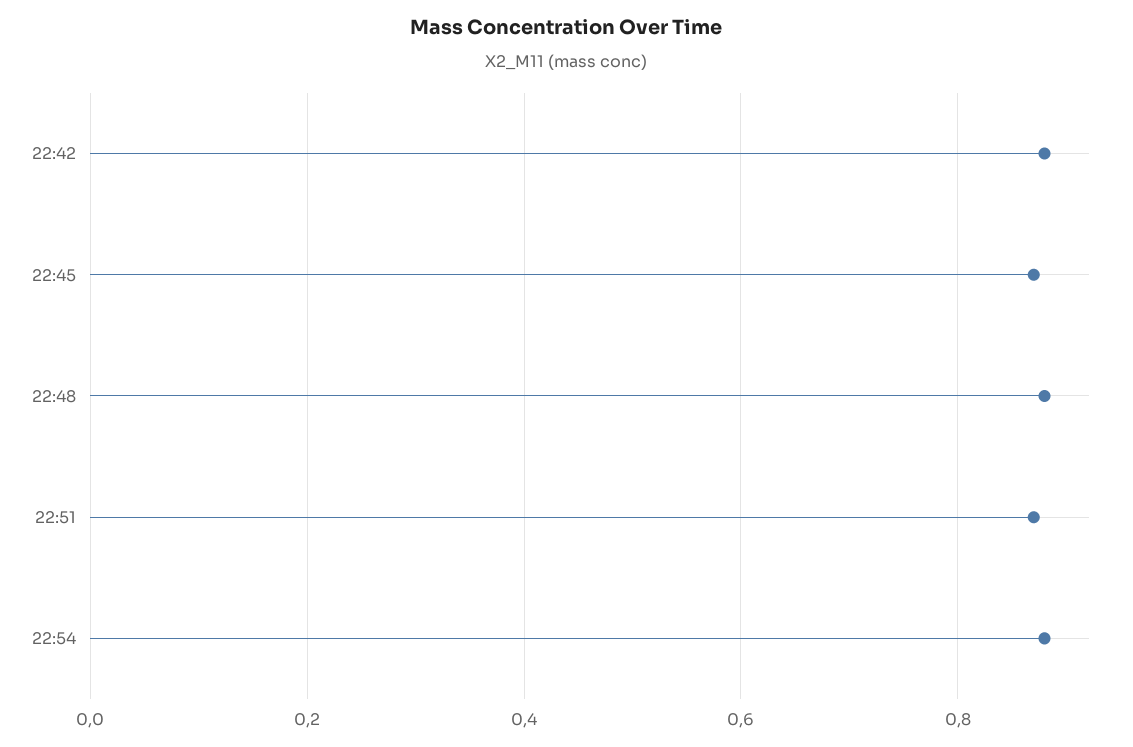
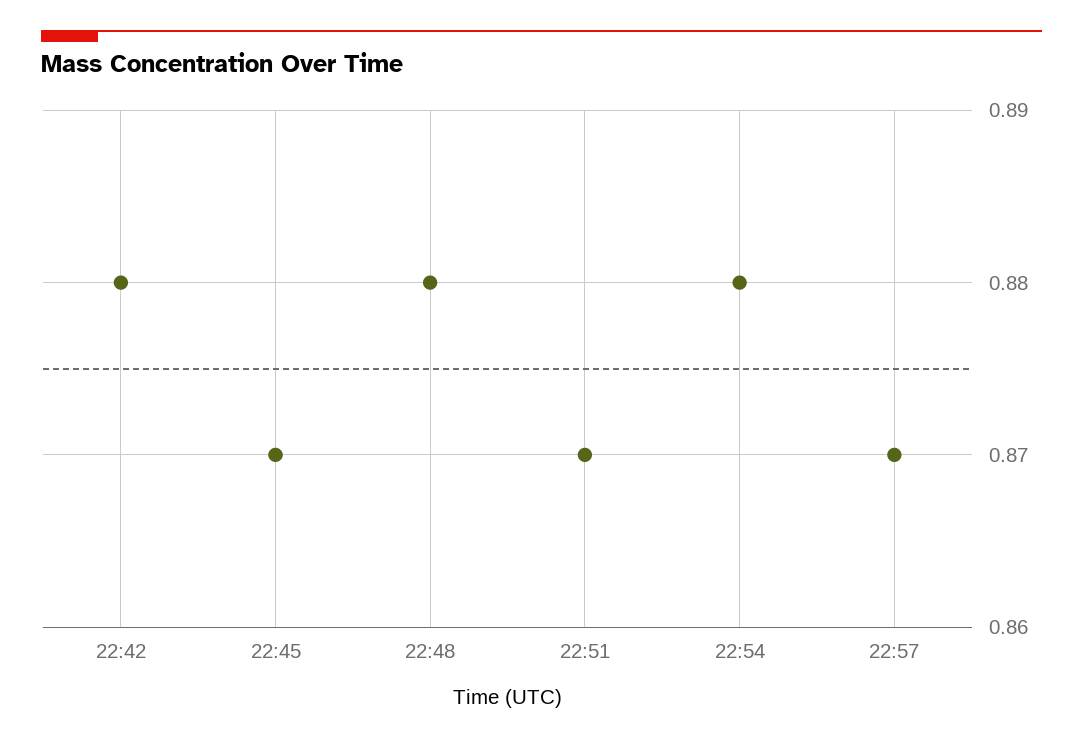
22:57: none -> 0.87

